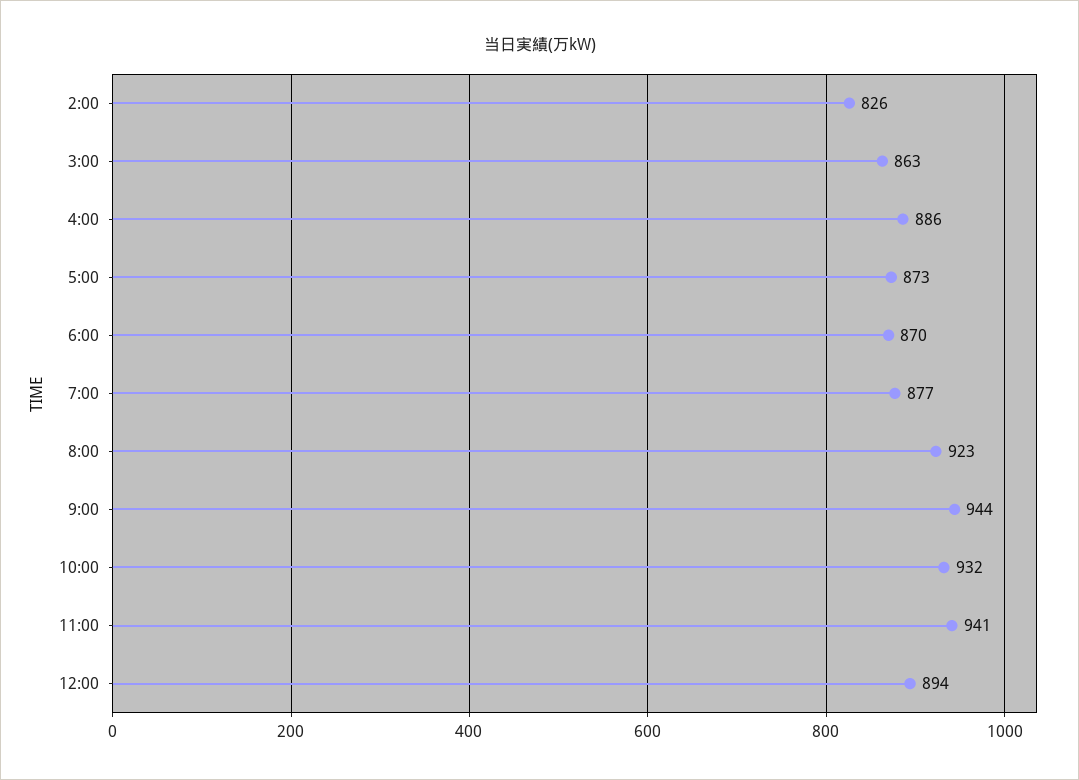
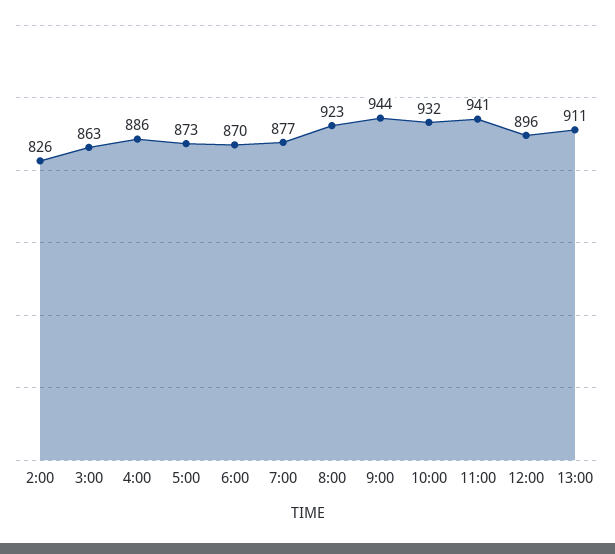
12:00: 894 -> 896
13:00: none -> 911

